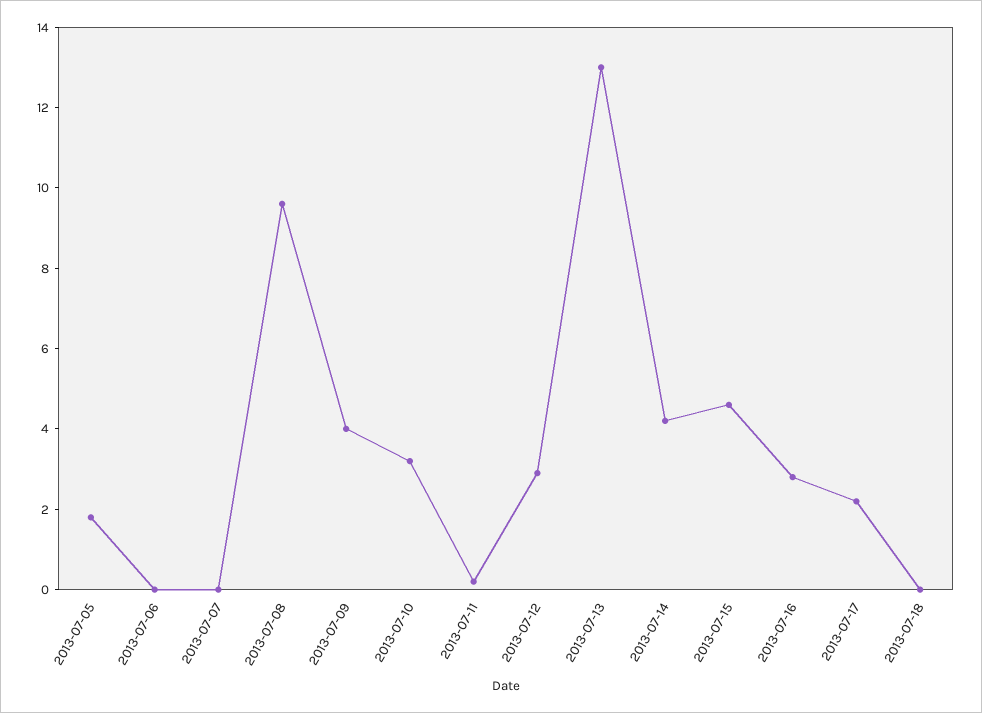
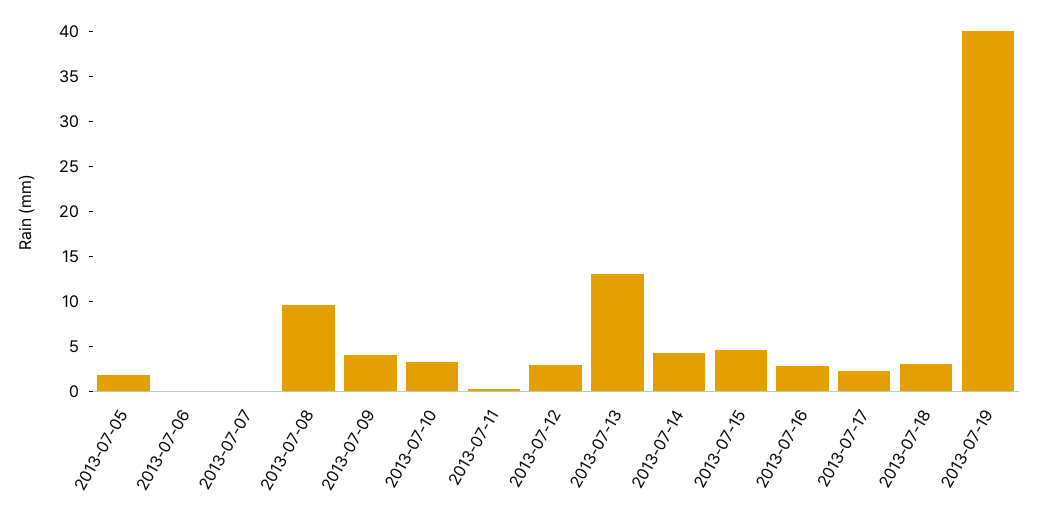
2013-07-18: 0 -> 3
2013-07-19: none -> 40

